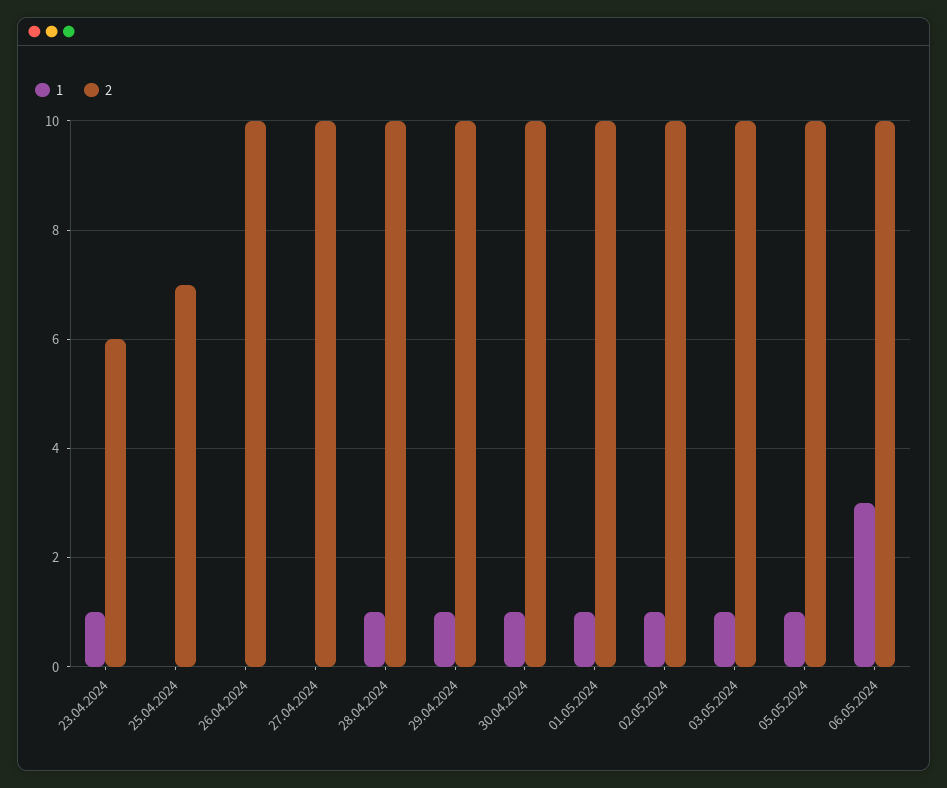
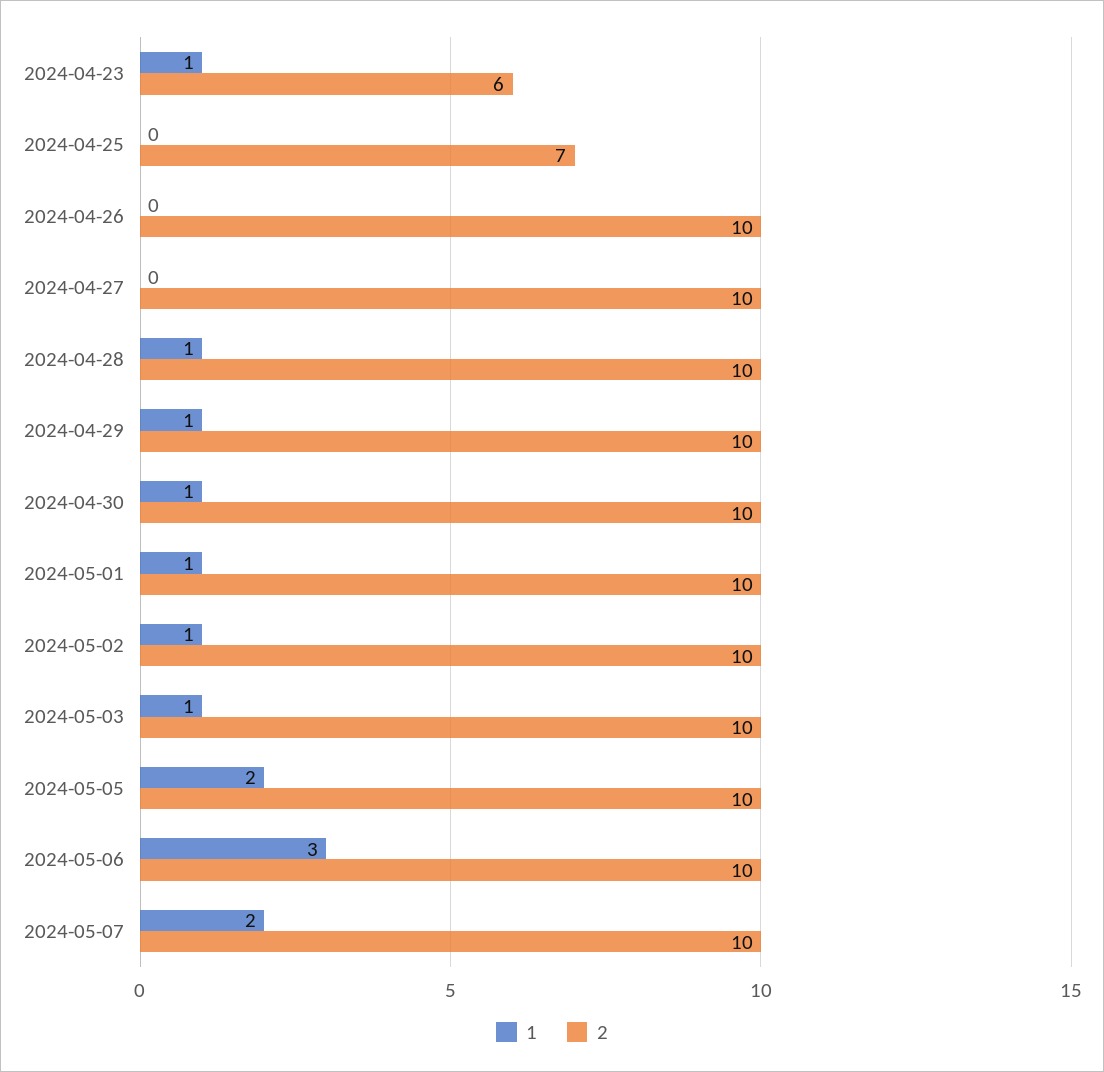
1, 05.05.2024: 1 -> 2
1, 2024-05-07: none -> 2
2, 2024-05-07: none -> 10

